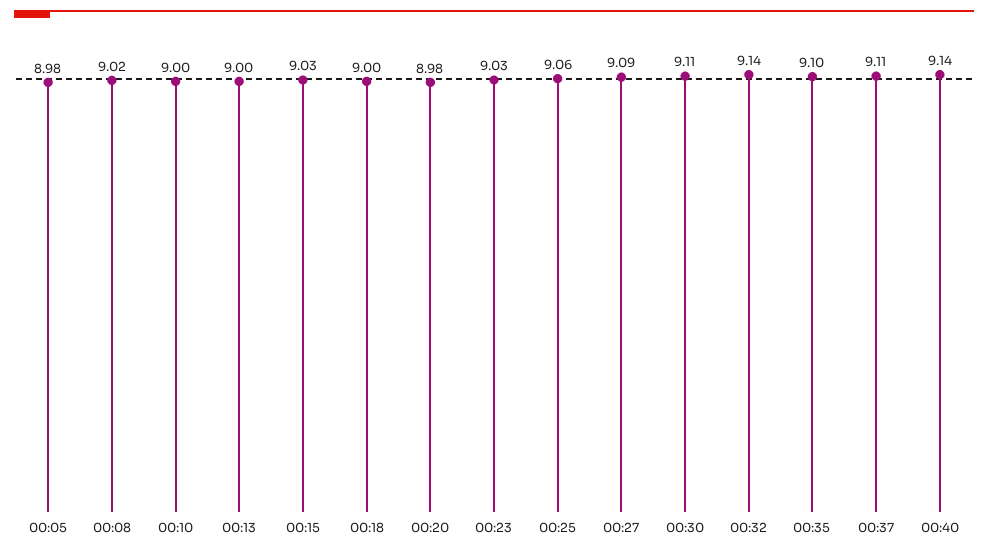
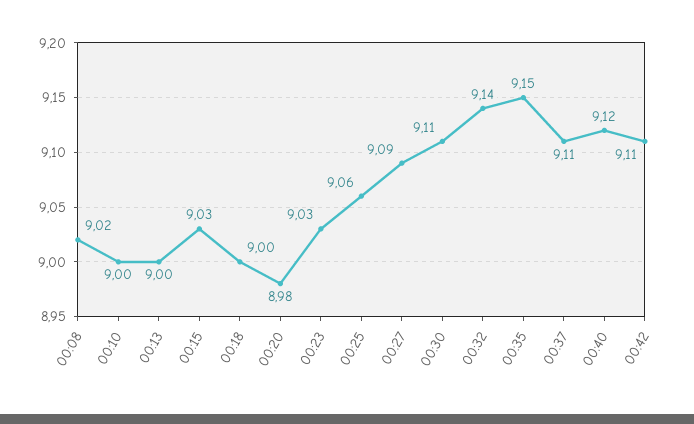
00:05: 8.98 -> none
00:35: 9.1 -> 9.15
00:40: 9.14 -> 9.12
00:42: none -> 9.11

